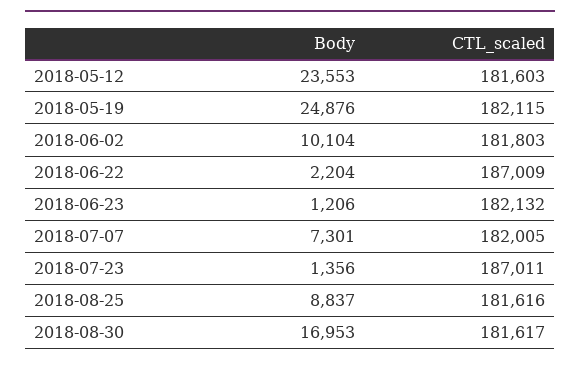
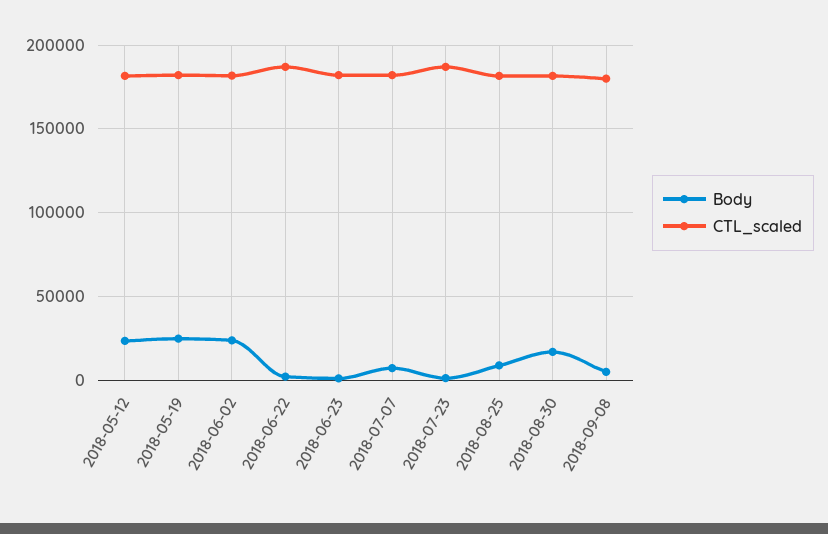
Body, 2018-06-02: 10104 -> 25000
Body, 2018-09-08: none -> 5000
CTL_scaled, 2018-09-08: none -> 180000

